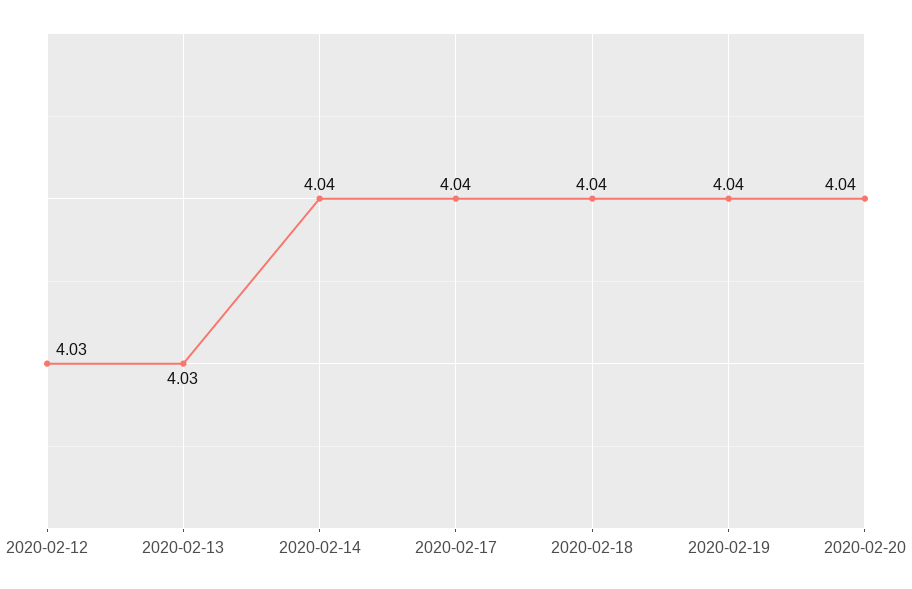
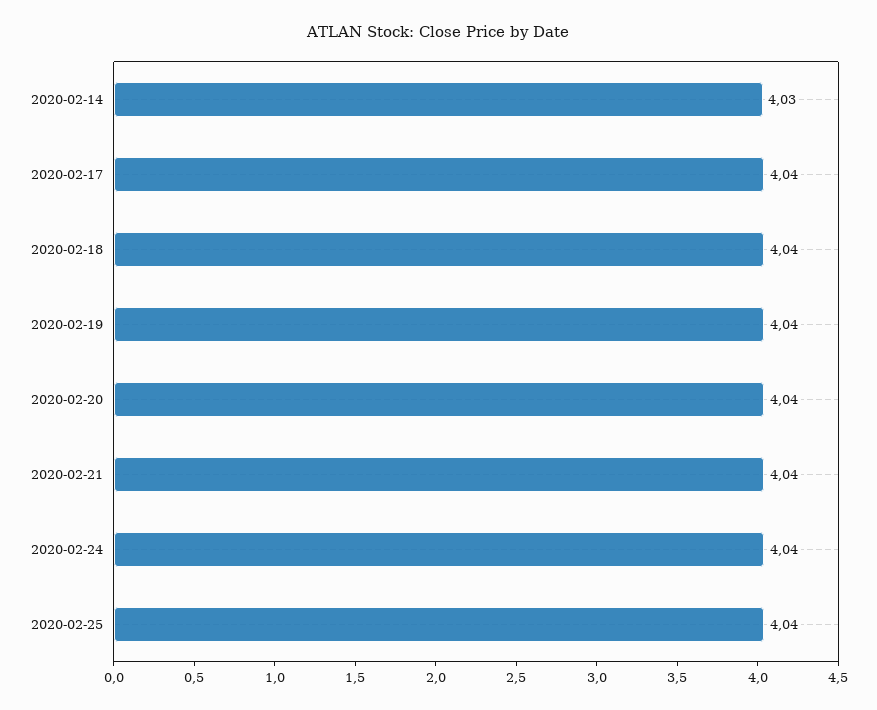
2020-02-12: 4.03 -> none
2020-02-13: 4.03 -> none
2020-02-14: 4.04 -> 4.03
2020-02-21: none -> 4.04
2020-02-24: none -> 4.04
2020-02-25: none -> 4.04

